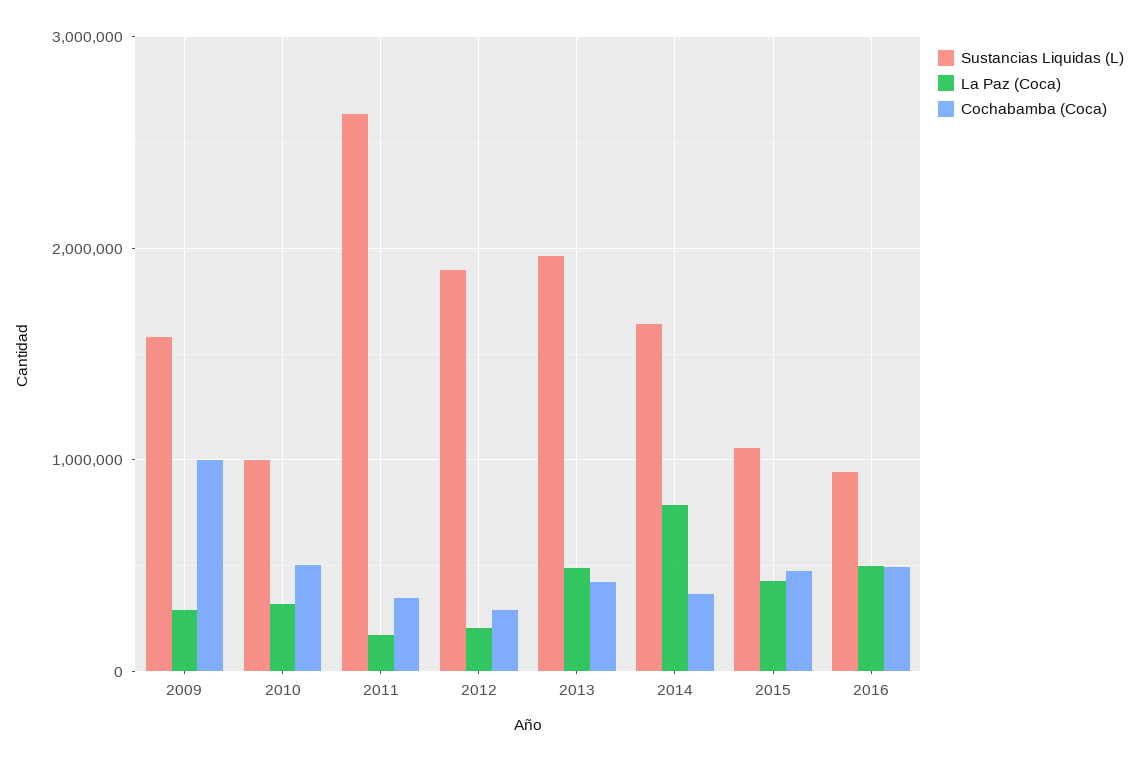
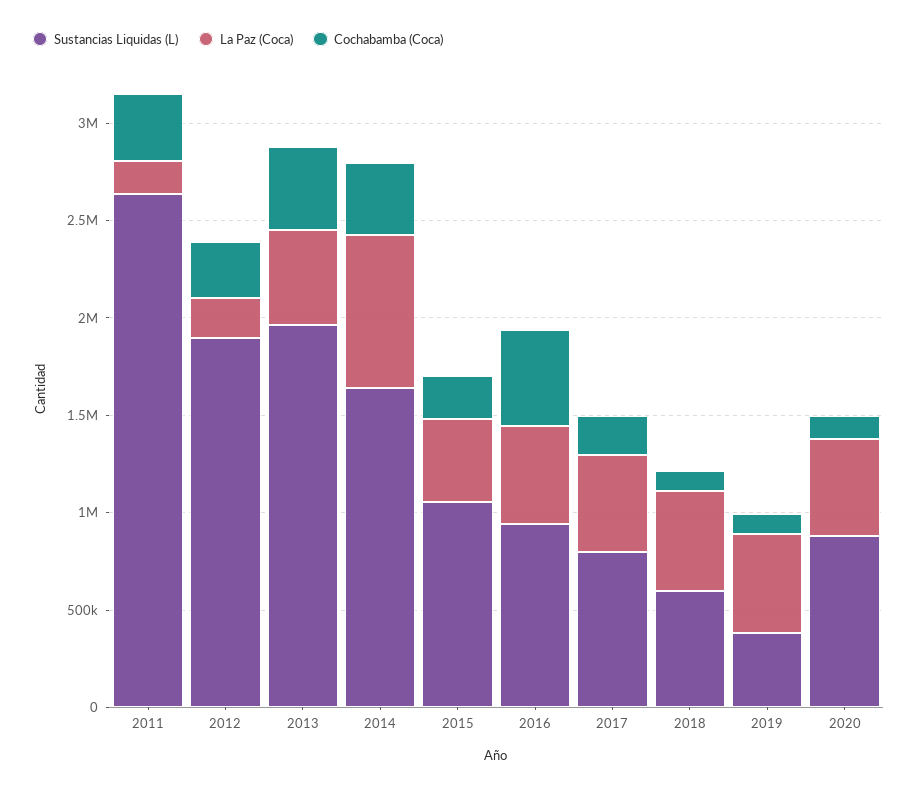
Sustancias Liquidas (L), 2009: 1600000 -> none
La Paz (Coca), 2009: 300000 -> none
Cochabamba (Coca), 2009: 1000000 -> none
Sustancias Liquidas (L), 2010: 1000000 -> none
La Paz (Coca), 2010: 300000 -> none
Cochabamba (Coca), 2010: 500000 -> none
Cochabamba (Coca), 2015: 500000 -> 200000
Sustancias Liquidas (L), 2017: none -> 800000
La Paz (Coca), 2017: none -> 500000
Cochabamba (Coca), 2017: none -> 200000
Sustancias Liquidas (L), 2018: none -> 600000
La Paz (Coca), 2018: none -> 500000
Cochabamba (Coca), 2018: none -> 100000
Sustancias Liquidas (L), 2019: none -> 400000
La Paz (Coca), 2019: none -> 500000
Cochabamba (Coca), 2019: none -> 100000
Sustancias Liquidas (L), 2020: none -> 900000
La Paz (Coca), 2020: none -> 500000
Cochabamba (Coca), 2020: none -> 100000

